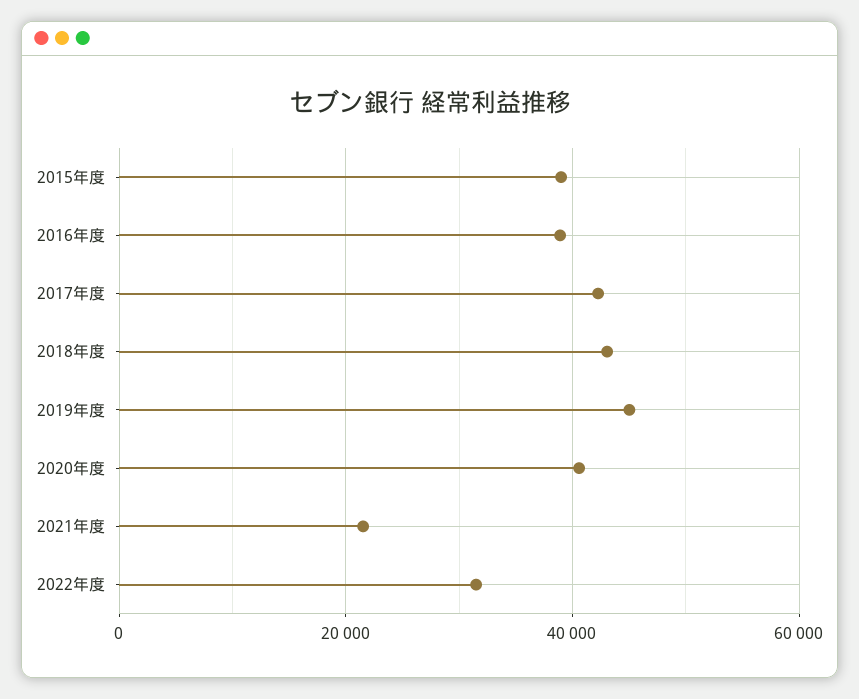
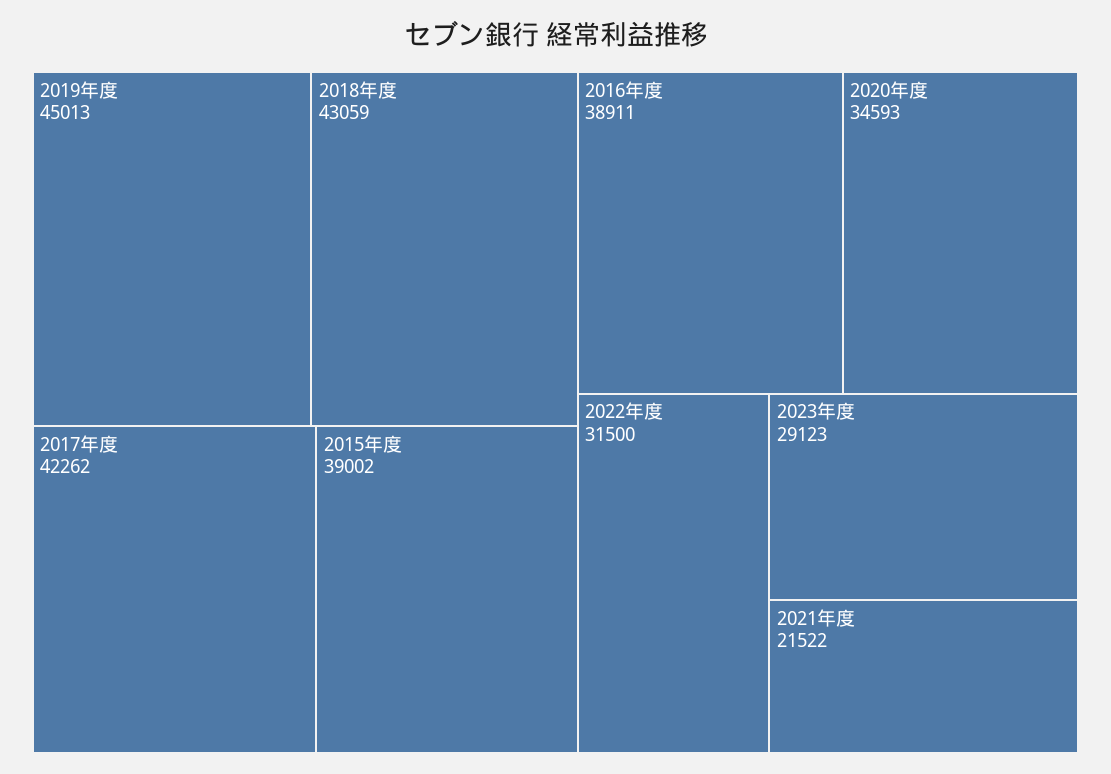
2020年度: 40000 -> 34593
2023年度: none -> 29123

